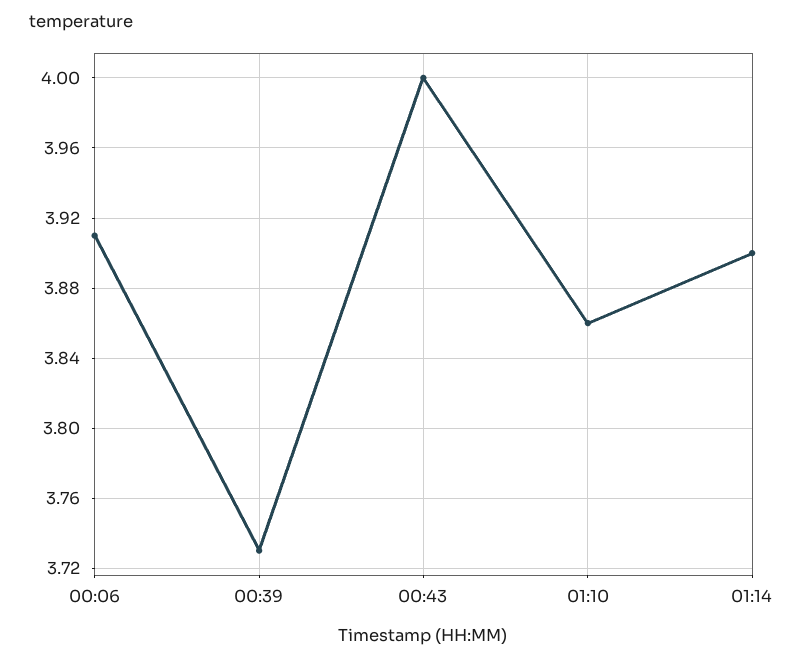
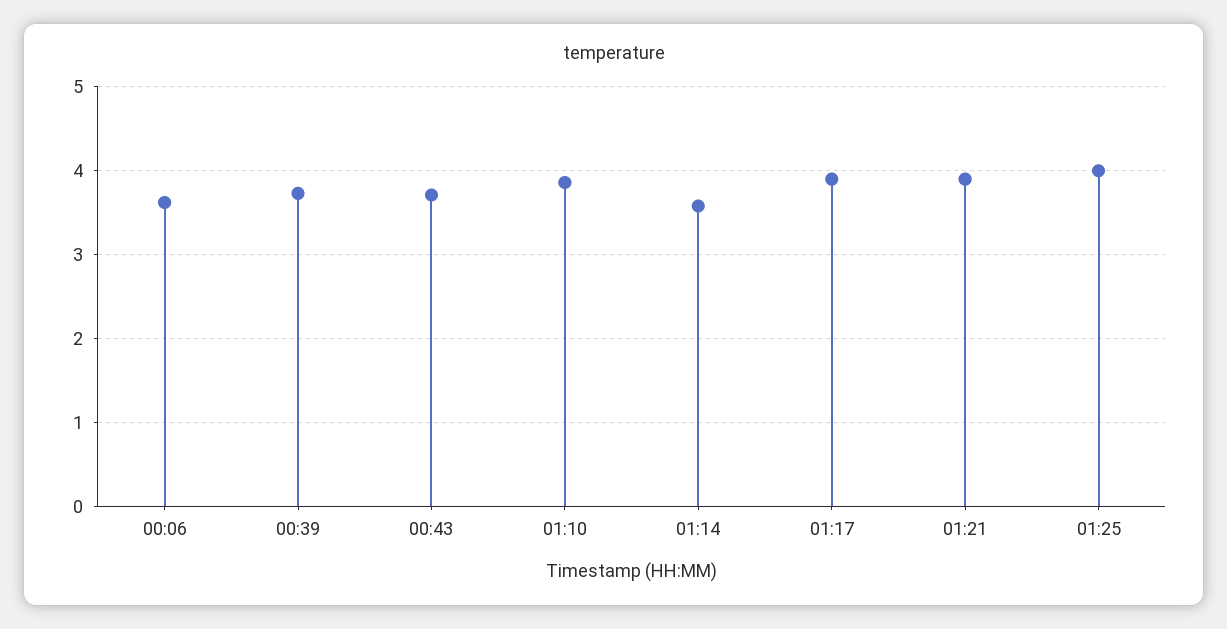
00:06: 3.91 -> 3.6
00:43: 4 -> 3.7
01:14: 3.9 -> 3.6
01:17: none -> 3.9
01:21: none -> 3.9
01:25: none -> 4

